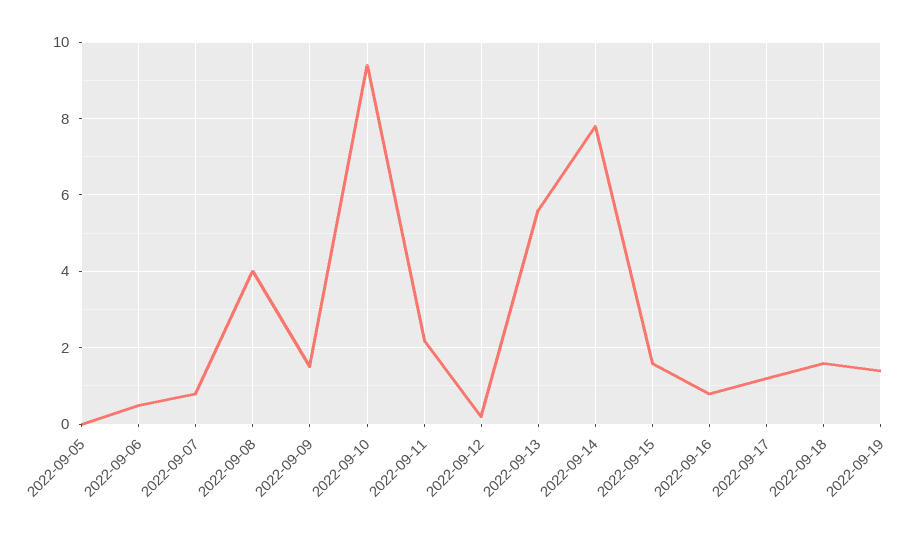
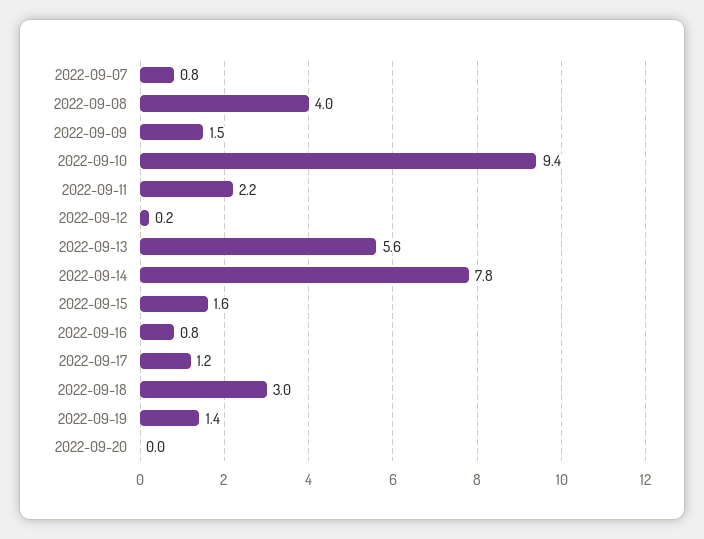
2022-09-05: 0 -> none
2022-09-06: 0.5 -> none
2022-09-18: 1.5 -> 3
2022-09-20: none -> 0

